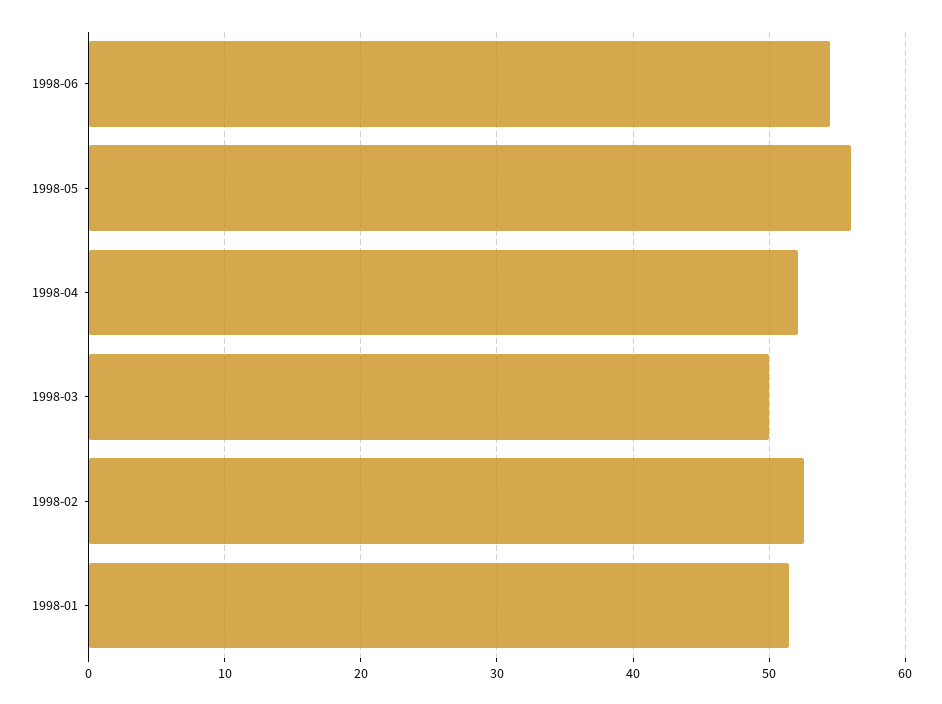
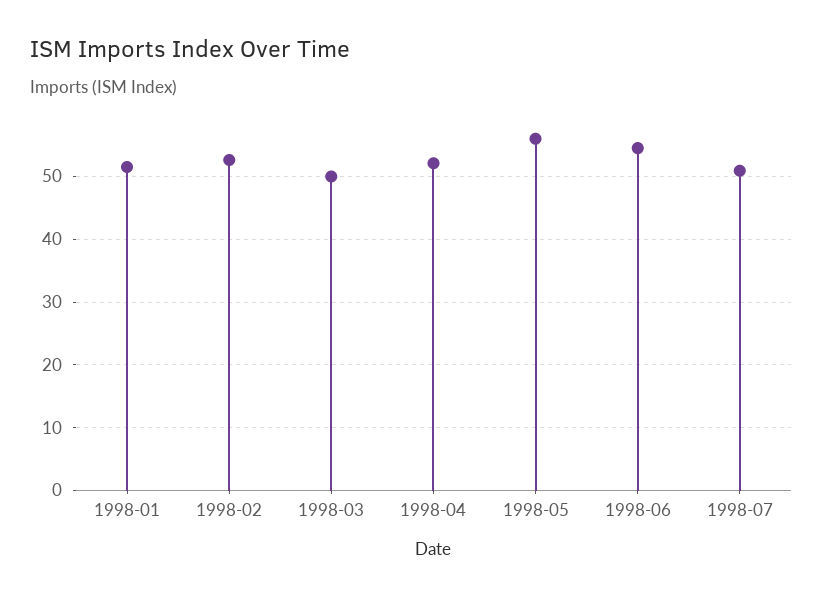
1998-07: none -> 51

